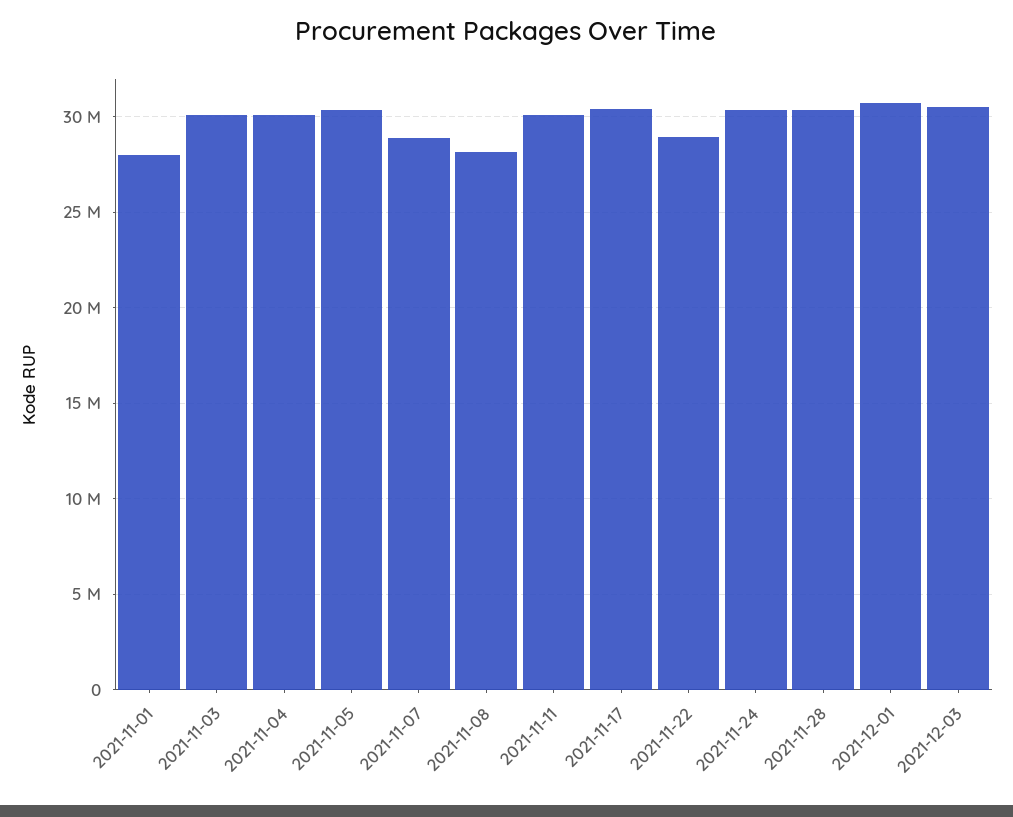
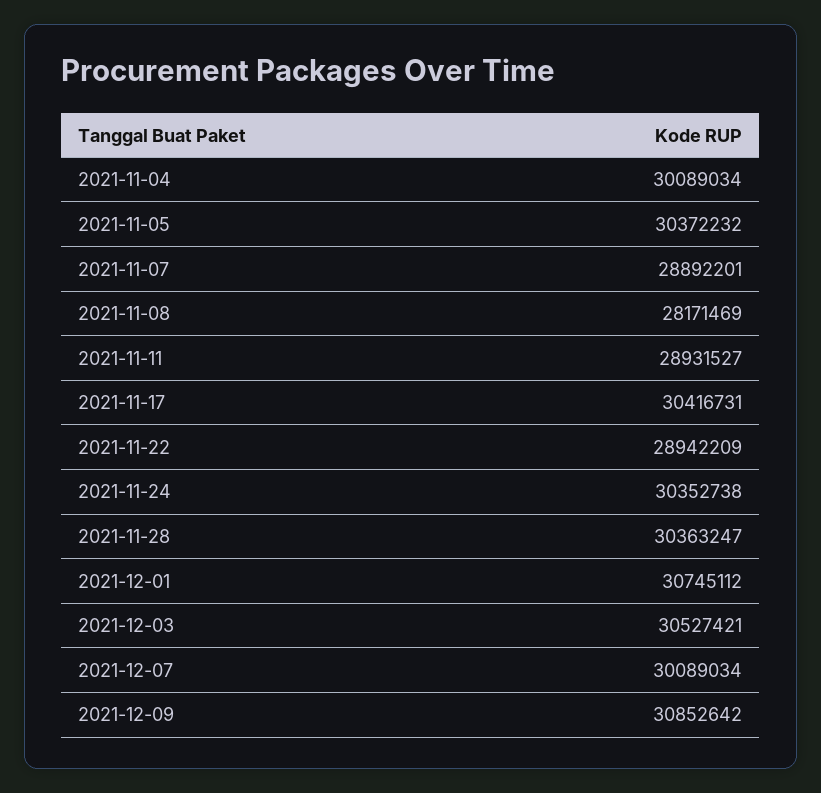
2021-11-01: 28000000 -> none
2021-11-03: 30000000 -> none
2021-11-11: 30000000 -> 28931527
2021-12-07: none -> 30089034
2021-12-09: none -> 30852642

